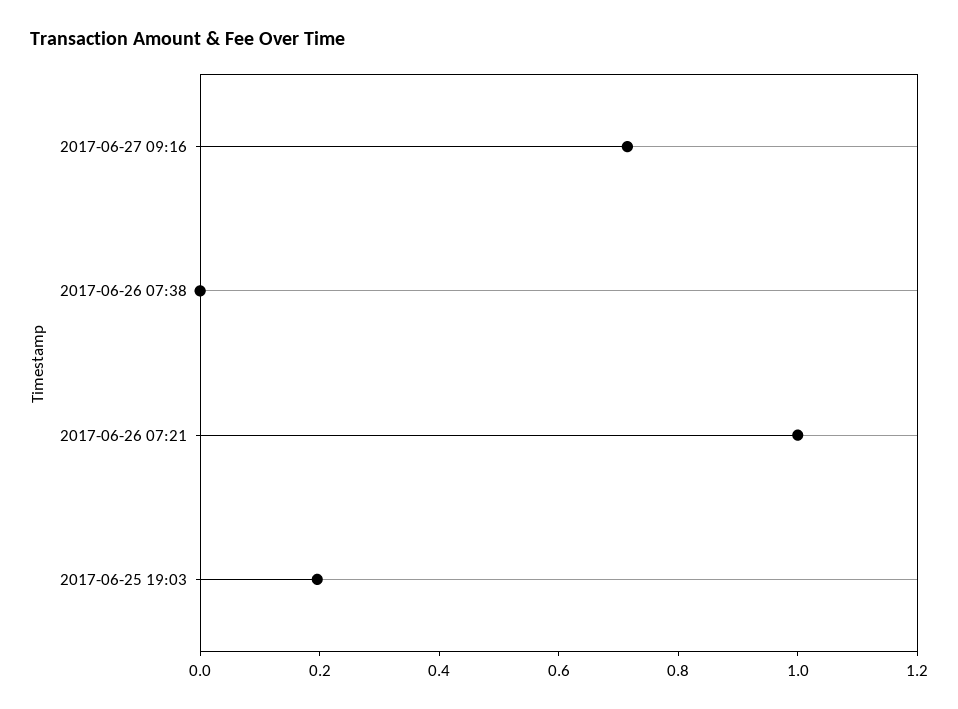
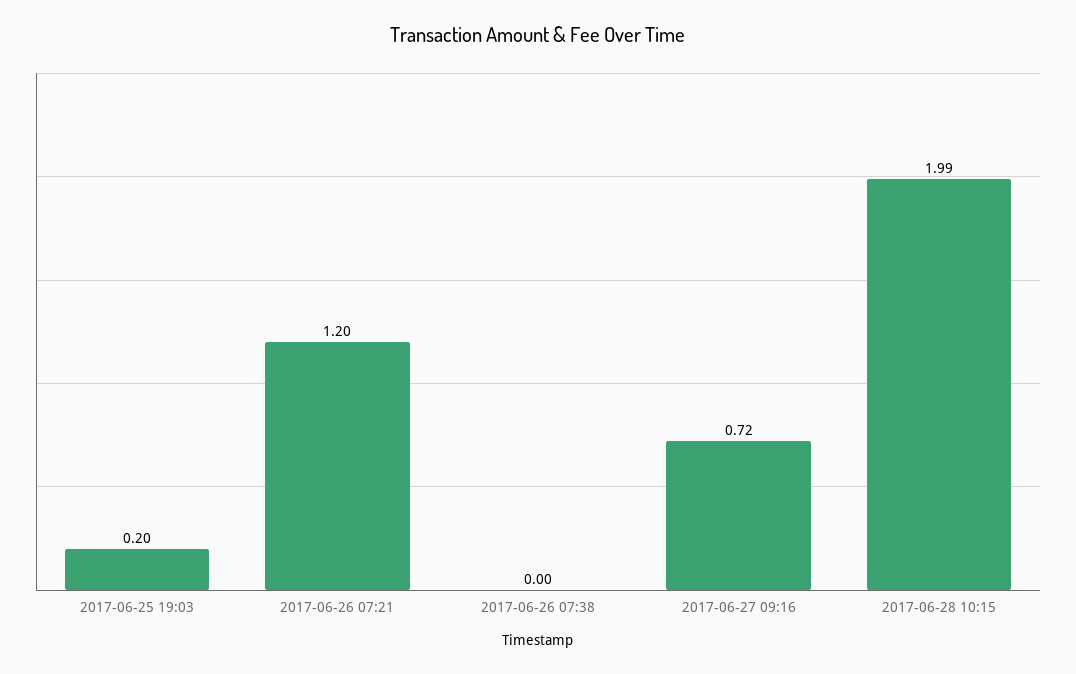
2017-06-26 07:21: 1 -> 1.2
2017-06-28 10:15: none -> 1.99

